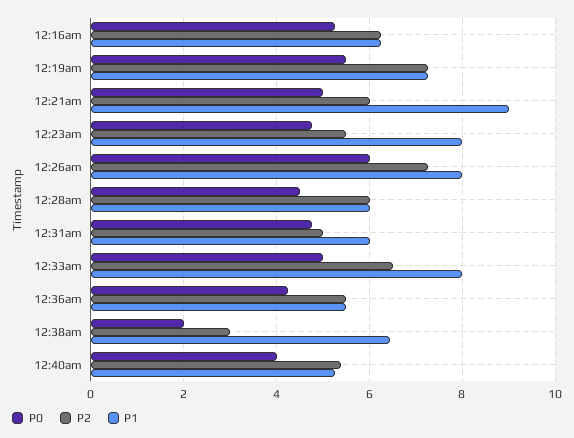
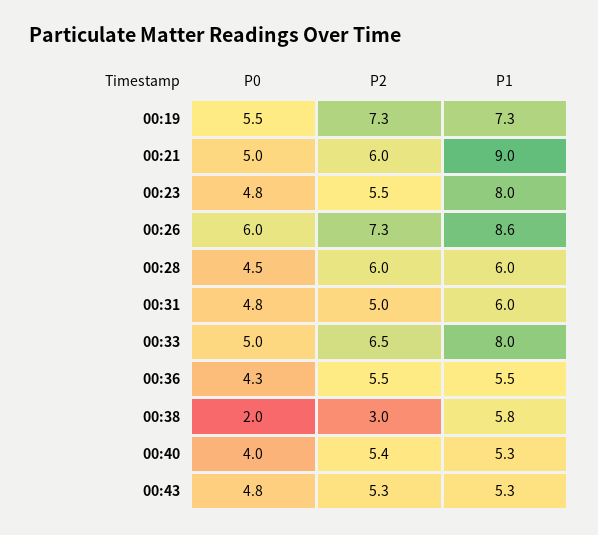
P0, 12:16am: 5.2 -> none
P2, 12:16am: 6.2 -> none
P1, 12:16am: 6.2 -> none
P1, 12:26am: 8 -> 8.6
P1, 12:38am: 6.4 -> 5.8
P0, 00:43: none -> 4.8
P2, 00:43: none -> 5.3
P1, 00:43: none -> 5.3

